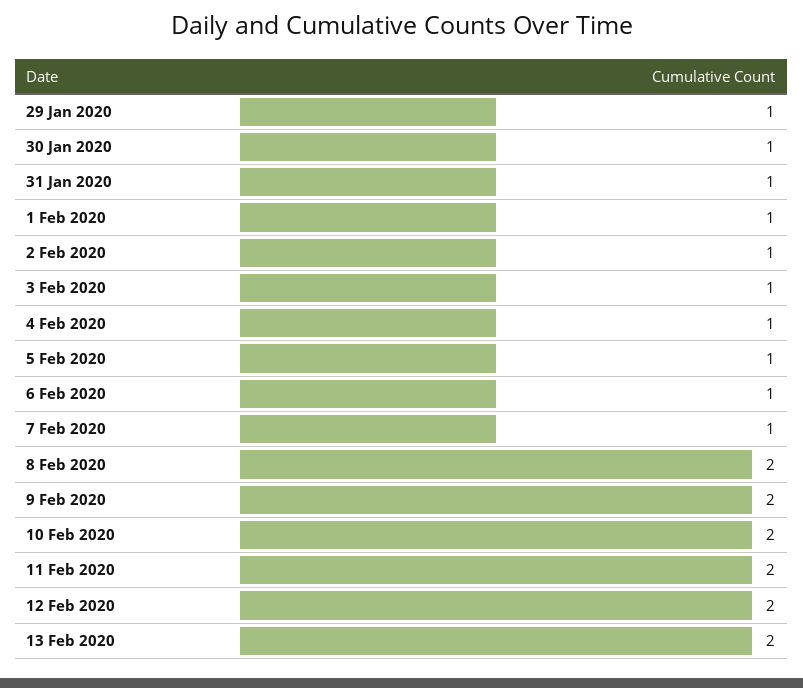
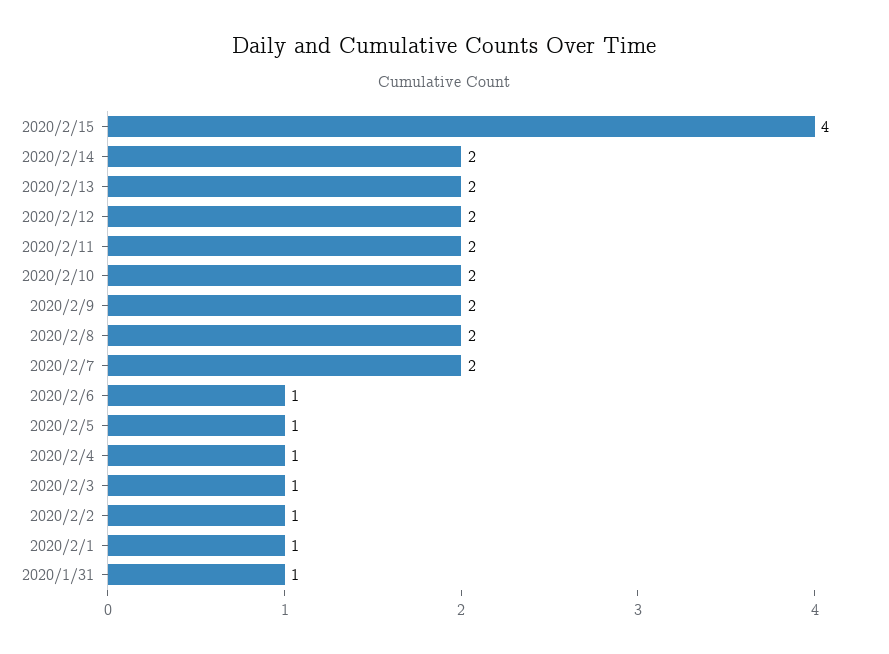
29 Jan 2020: 1 -> none
30 Jan 2020: 1 -> none
7 Feb 2020: 1 -> 2
2020/2/15: none -> 4
2020/2/14: none -> 2

